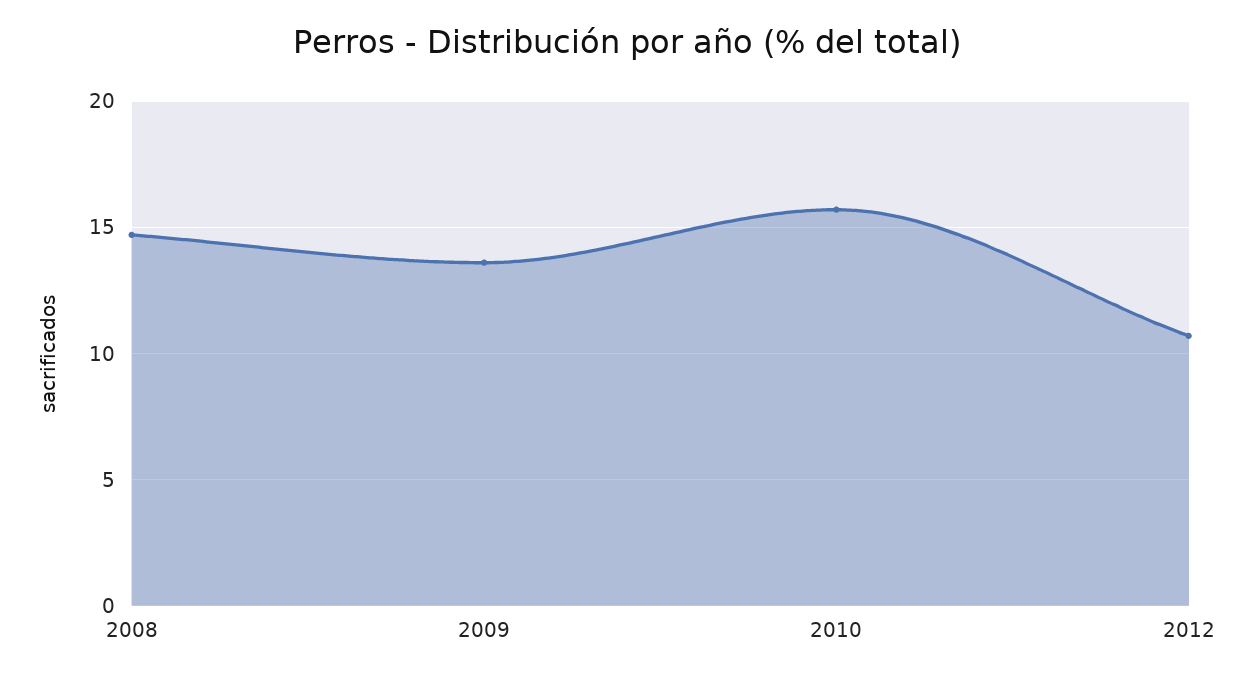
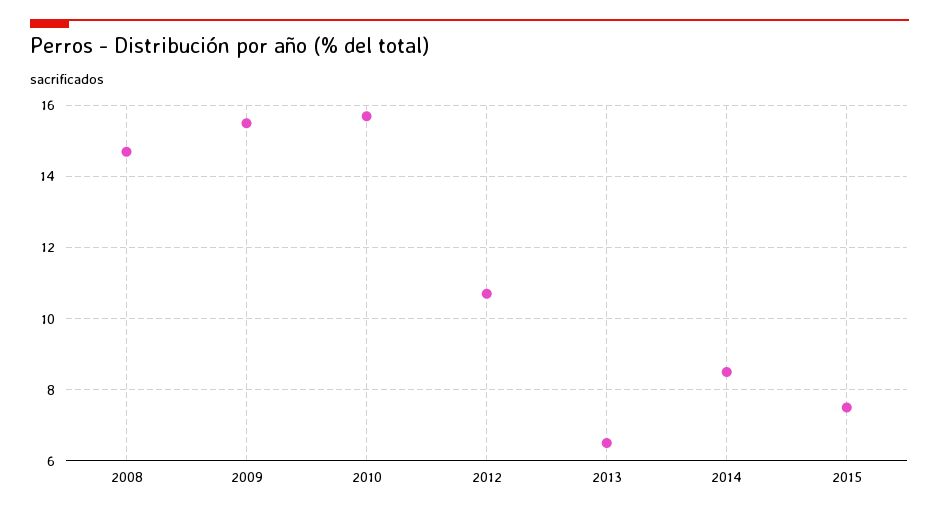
2009: 13.5 -> 15.5
2013: none -> 6.5
2014: none -> 8.5
2015: none -> 7.5

